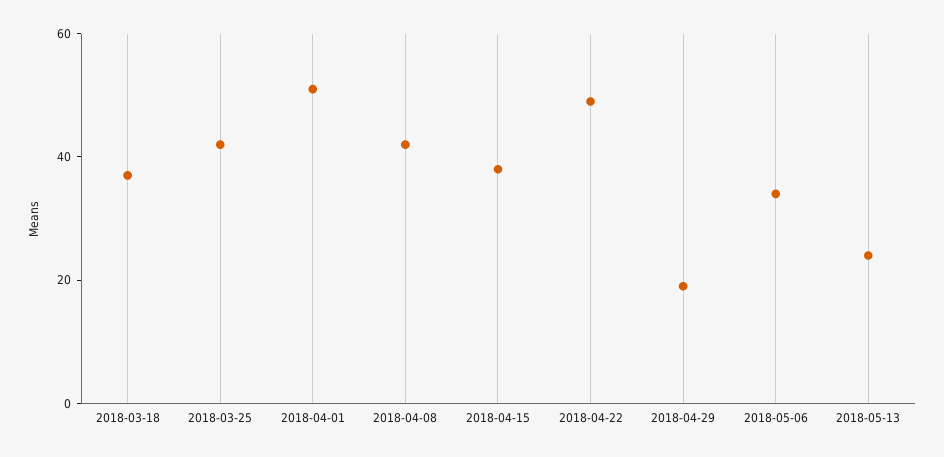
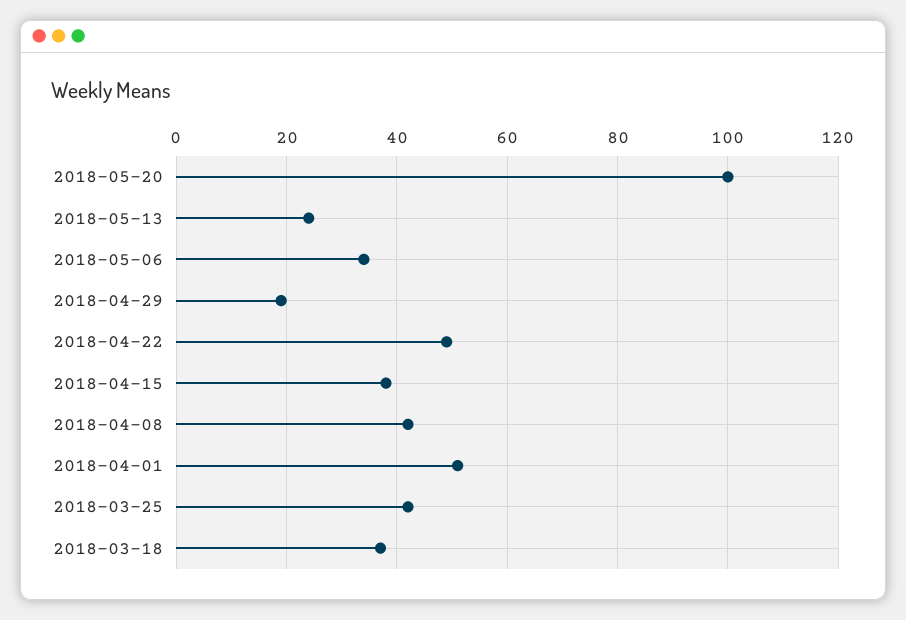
2018-05-20: none -> 100

